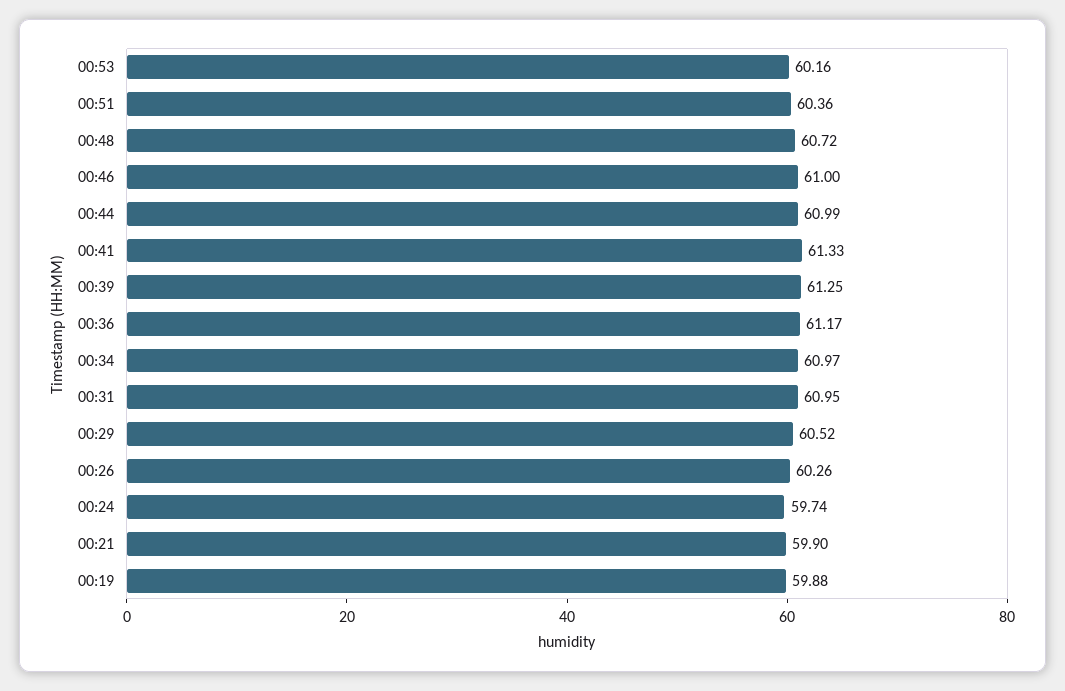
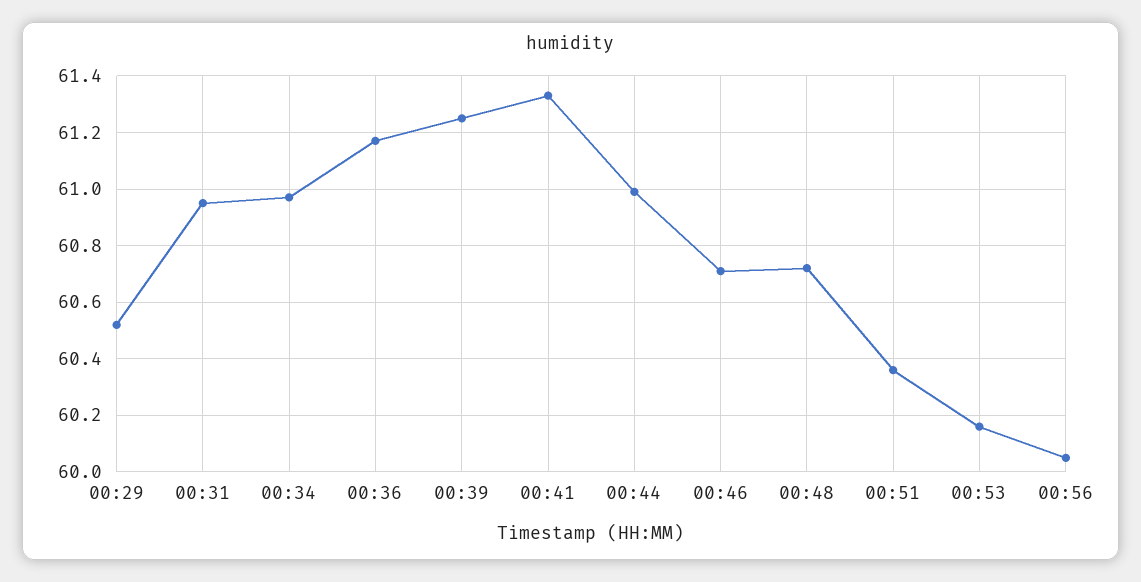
00:46: 61 -> 60.7
00:26: 60.26 -> none
00:24: 59.74 -> none
00:21: 59.9 -> none
00:19: 59.88 -> none
00:56: none -> 60.05

